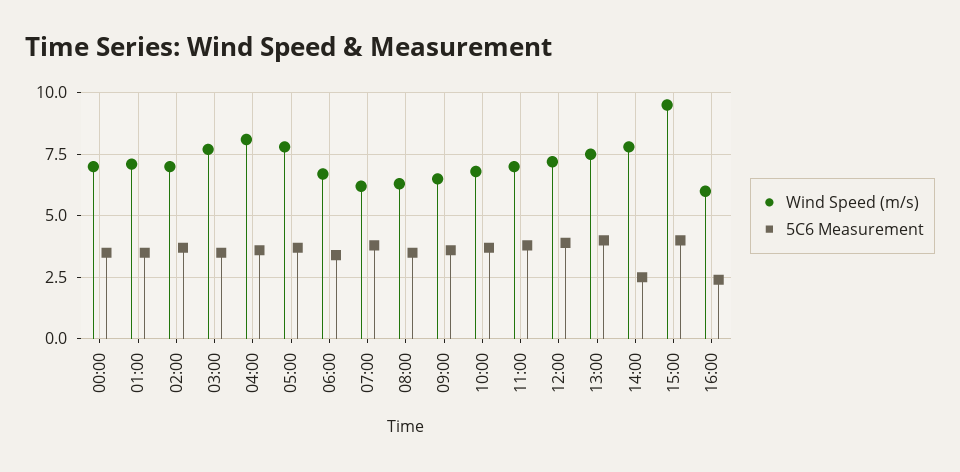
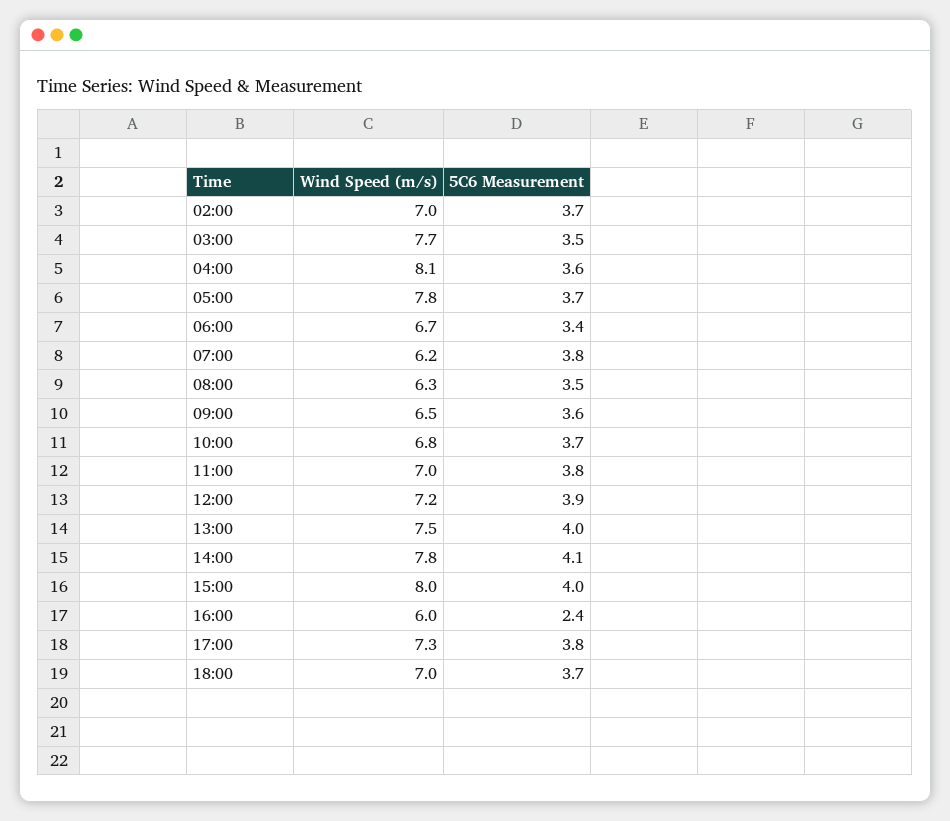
Wind Speed (m/s), 00:00: 7 -> none
5C6 Measurement, 00:00: 3.5 -> none
Wind Speed (m/s), 01:00: 7 -> none
5C6 Measurement, 01:00: 3.5 -> none
5C6 Measurement, 14:00: 2.5 -> 4.1
Wind Speed (m/s), 15:00: 9.5 -> 8
Wind Speed (m/s), 17:00: none -> 7.3
5C6 Measurement, 17:00: none -> 3.8
Wind Speed (m/s), 18:00: none -> 7
5C6 Measurement, 18:00: none -> 3.7

